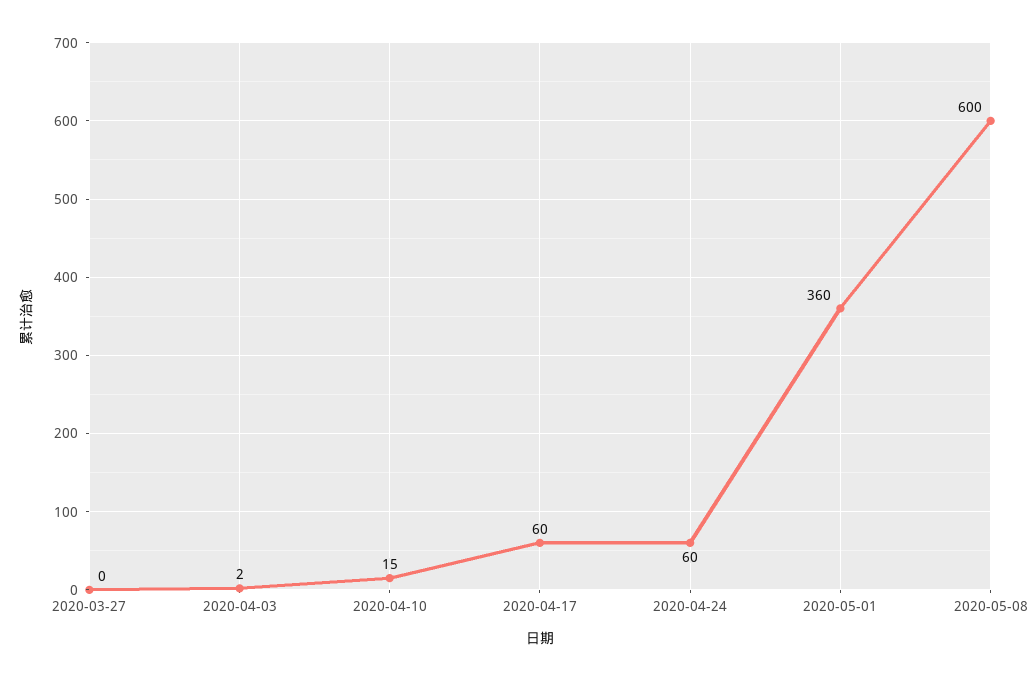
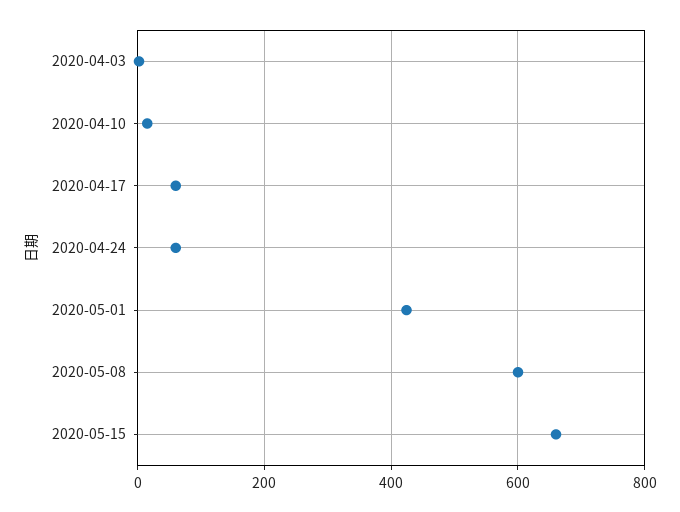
2020-03-27: 0 -> none
2020-05-01: 360 -> 420
2020-05-15: none -> 660

